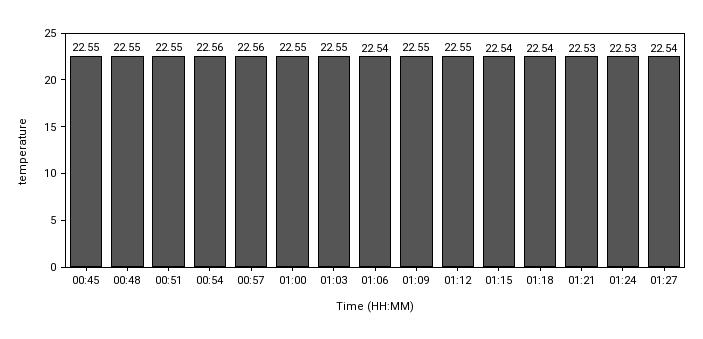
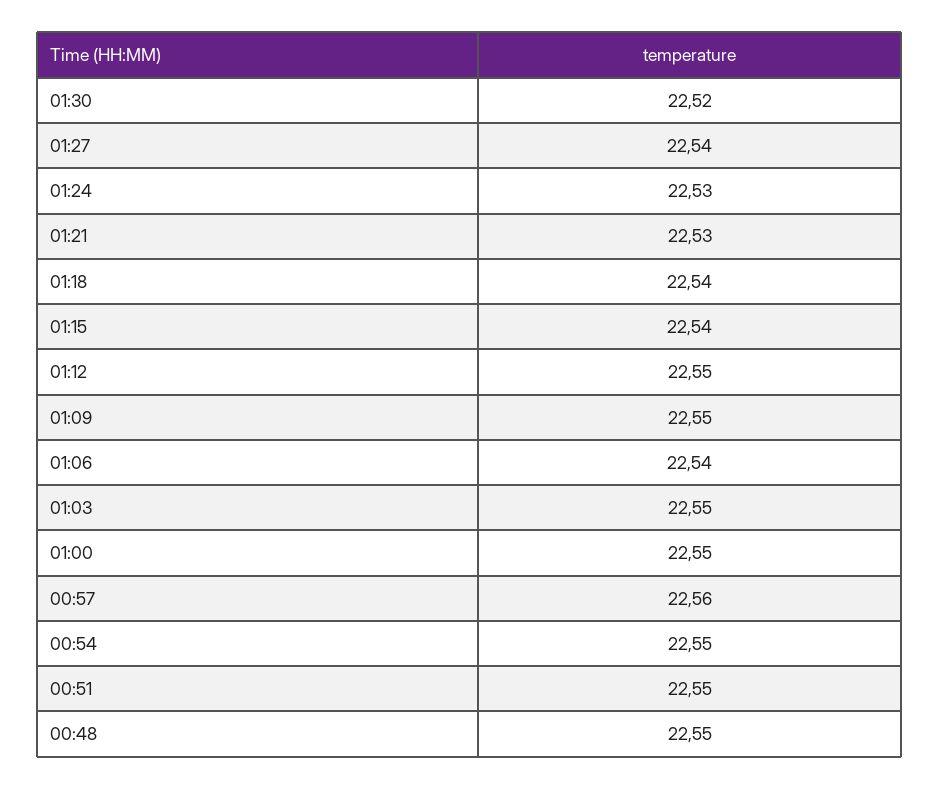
00:45: 22.55 -> none
00:54: 22.56 -> 22.55
01:30: none -> 22.52

